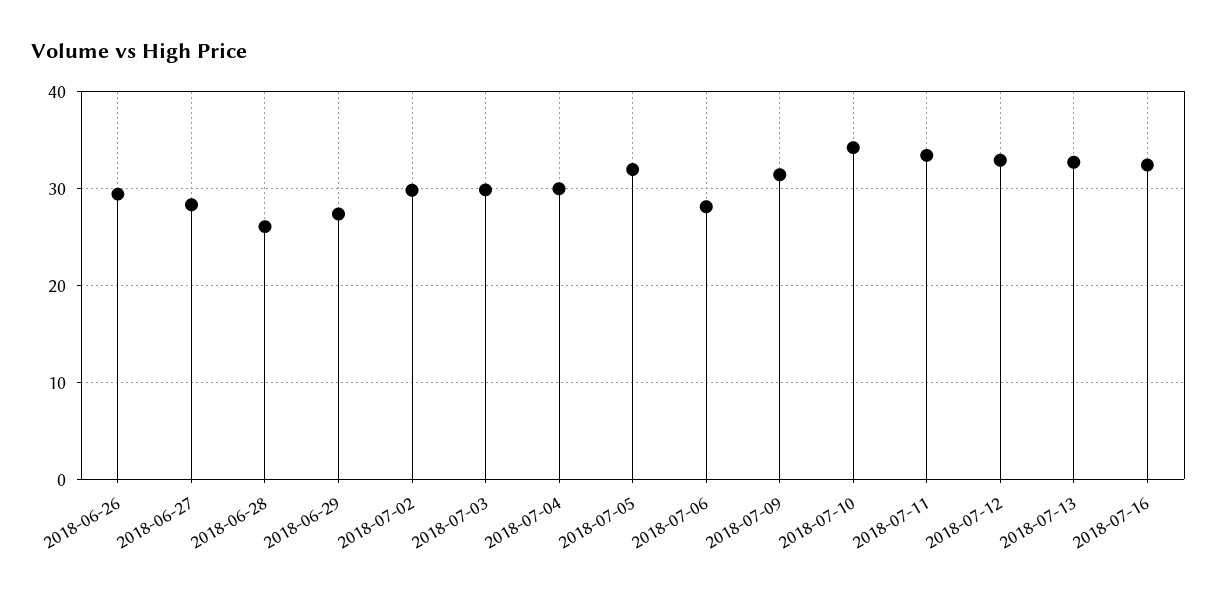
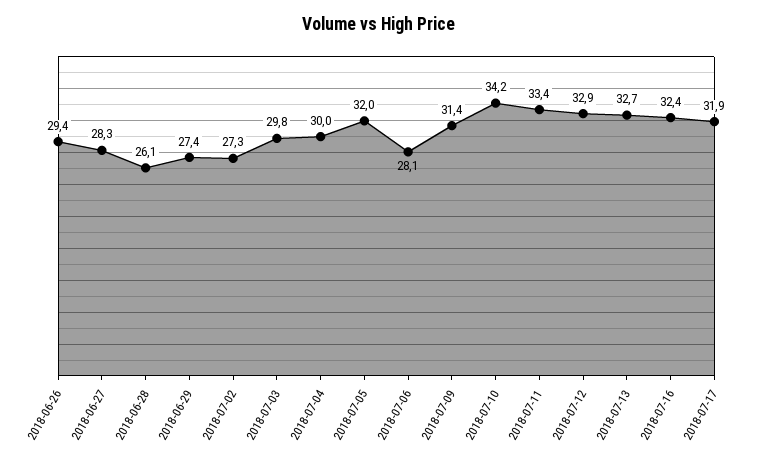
2018-07-02: 30 -> 27.3
2018-07-17: none -> 31.9

